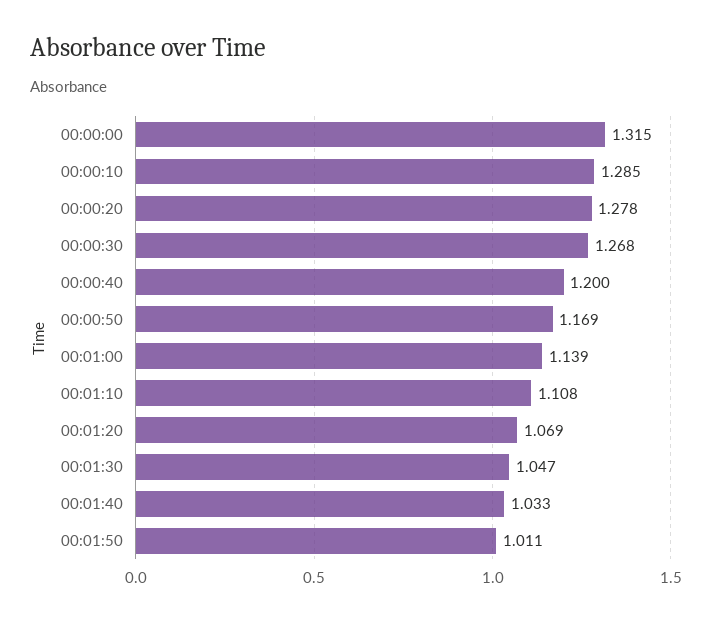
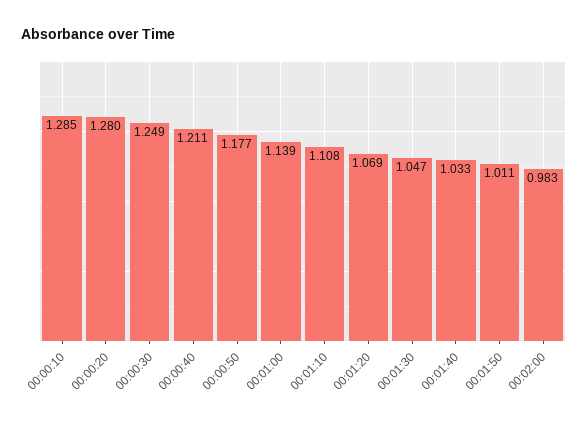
00:00:00: 1.315 -> none
00:00:20: 1.278 -> 1.28
00:00:30: 1.268 -> 1.249
00:00:40: 1.2 -> 1.211
00:00:50: 1.169 -> 1.177
00:02:00: none -> 0.983

